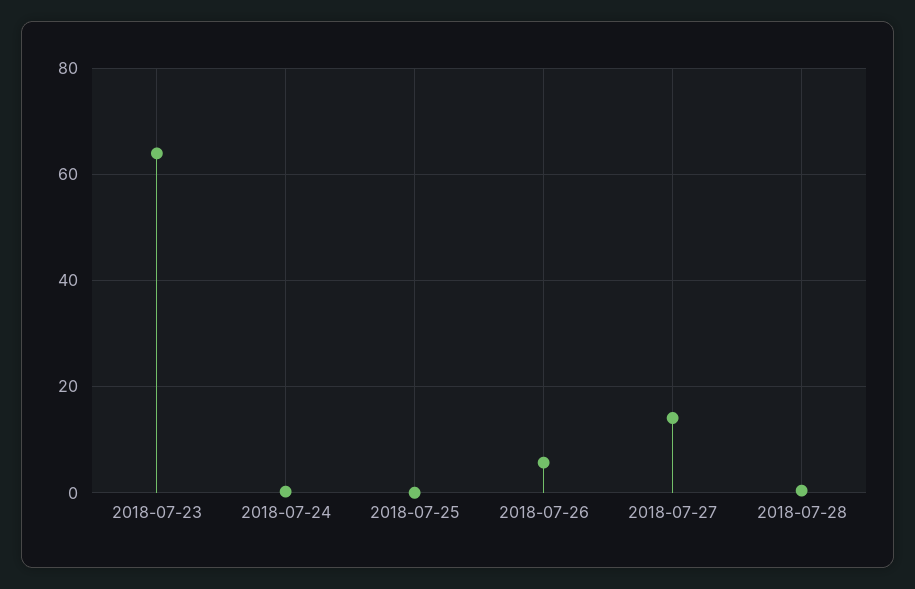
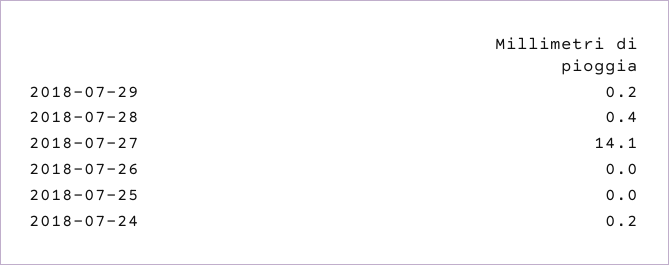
2018-07-23: 64 -> none
2018-07-26: 6 -> 0
2018-07-29: none -> 0.2

